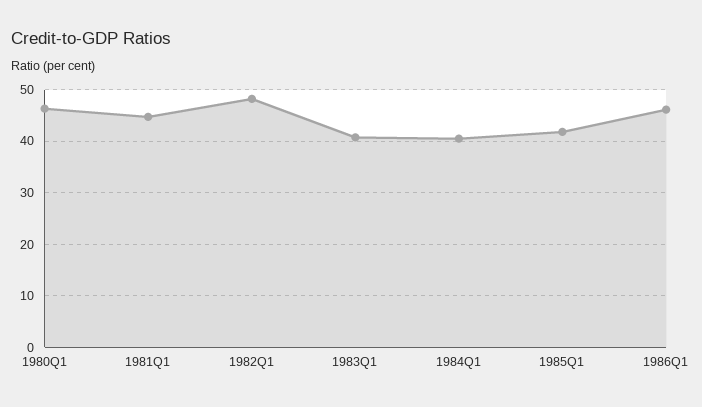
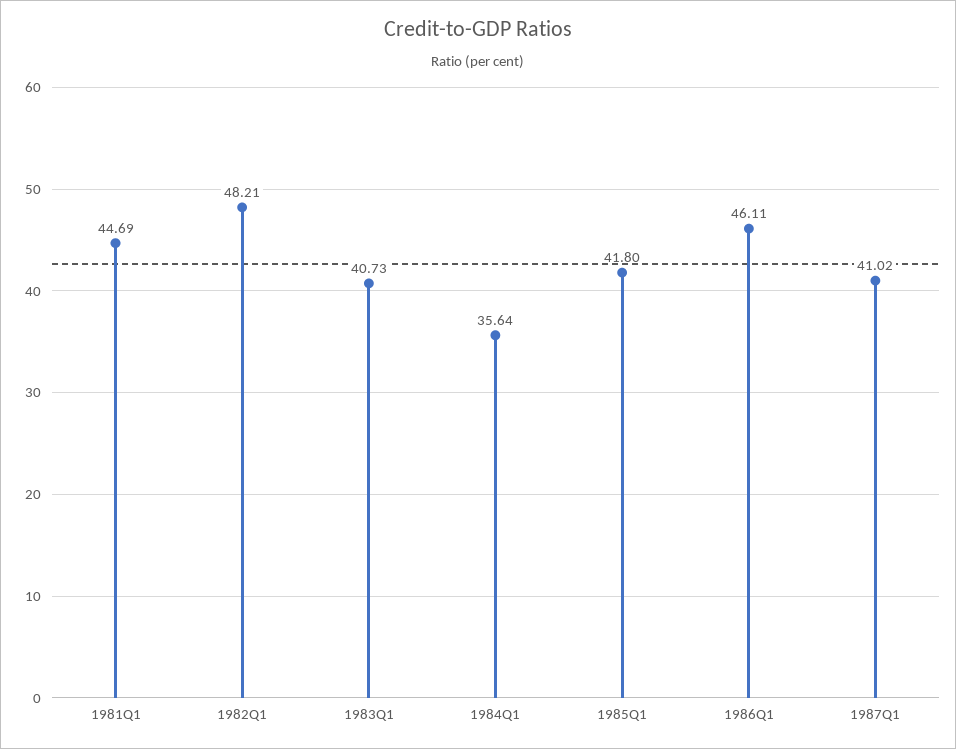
1980Q1: 46 -> none
1984Q1: 40 -> 35.64
1987Q1: none -> 41.02

